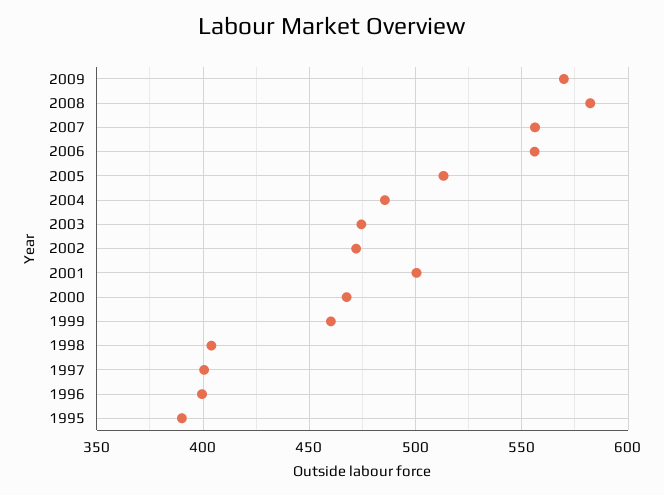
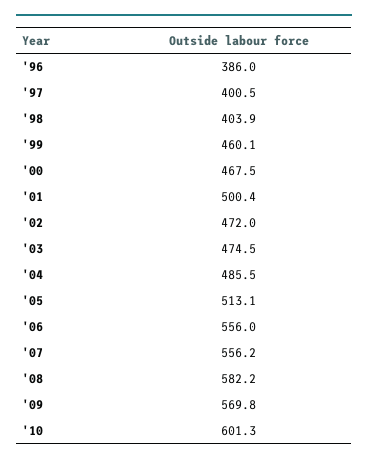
1996: 400 -> 386
1995: 390 -> none
'10: none -> 601.3

